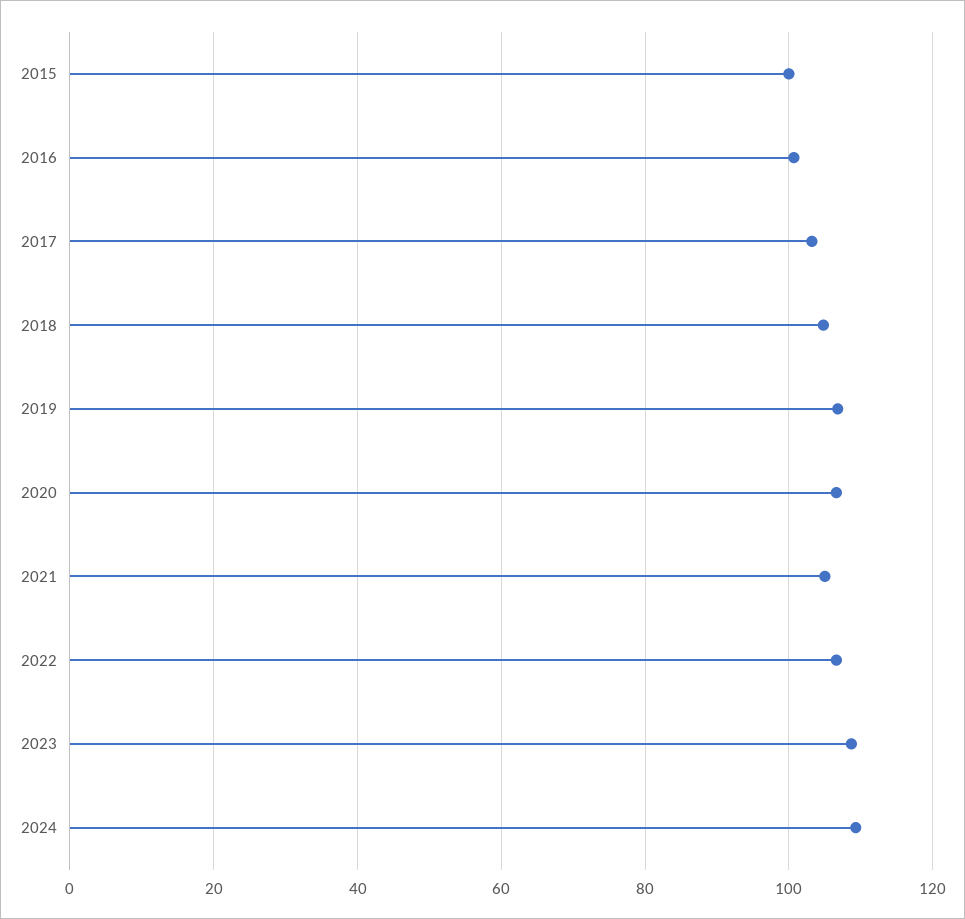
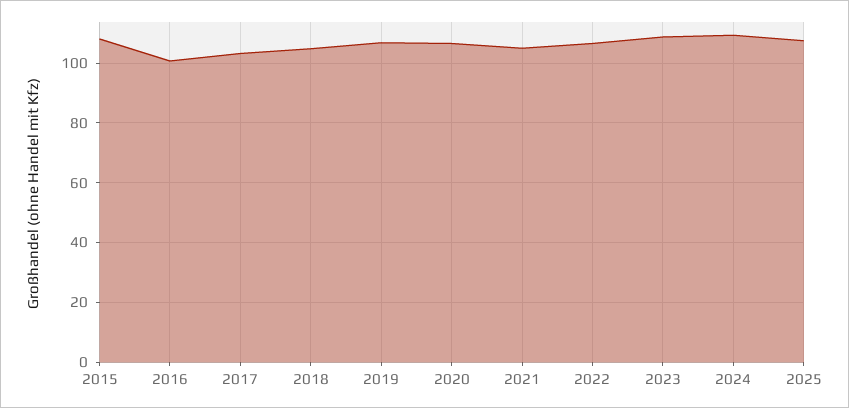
2015: 100 -> 107.5
2025: none -> 107.5

